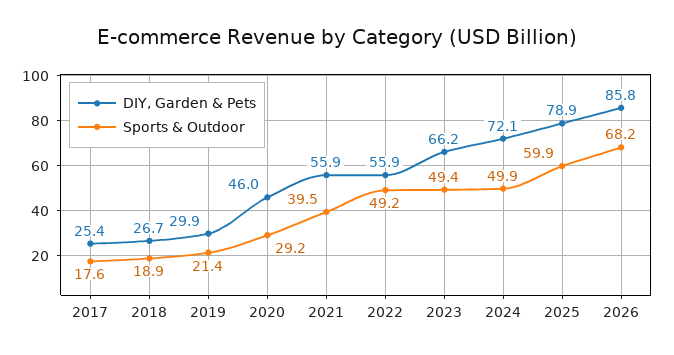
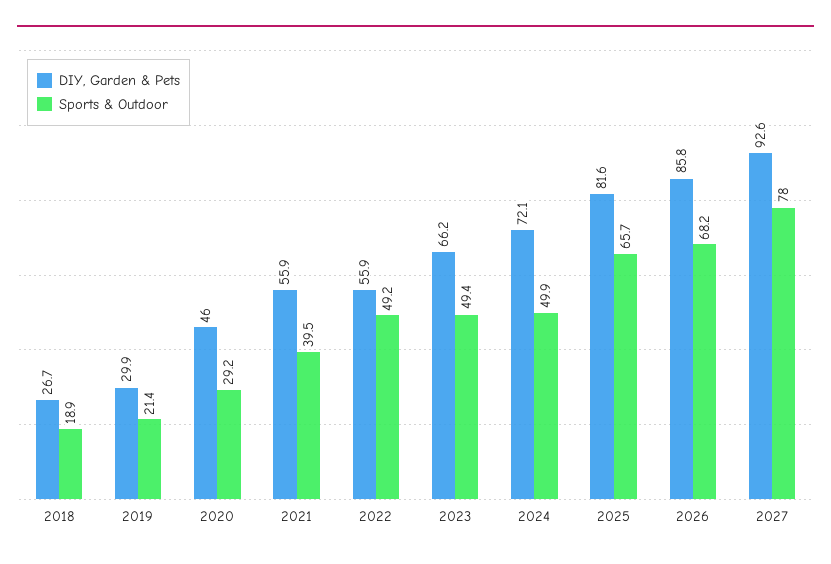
DIY, Garden & Pets, 2017: 25.4 -> none
Sports & Outdoor, 2017: 17.6 -> none
DIY, Garden & Pets, 2025: 78.9 -> 81.6
Sports & Outdoor, 2025: 59.9 -> 65.7
DIY, Garden & Pets, 2027: none -> 92.6
Sports & Outdoor, 2027: none -> 78

